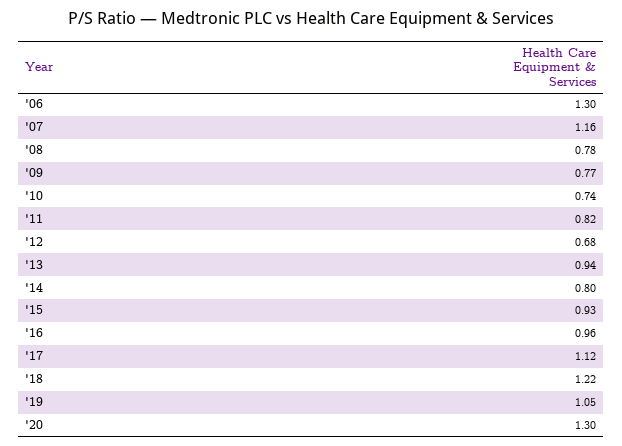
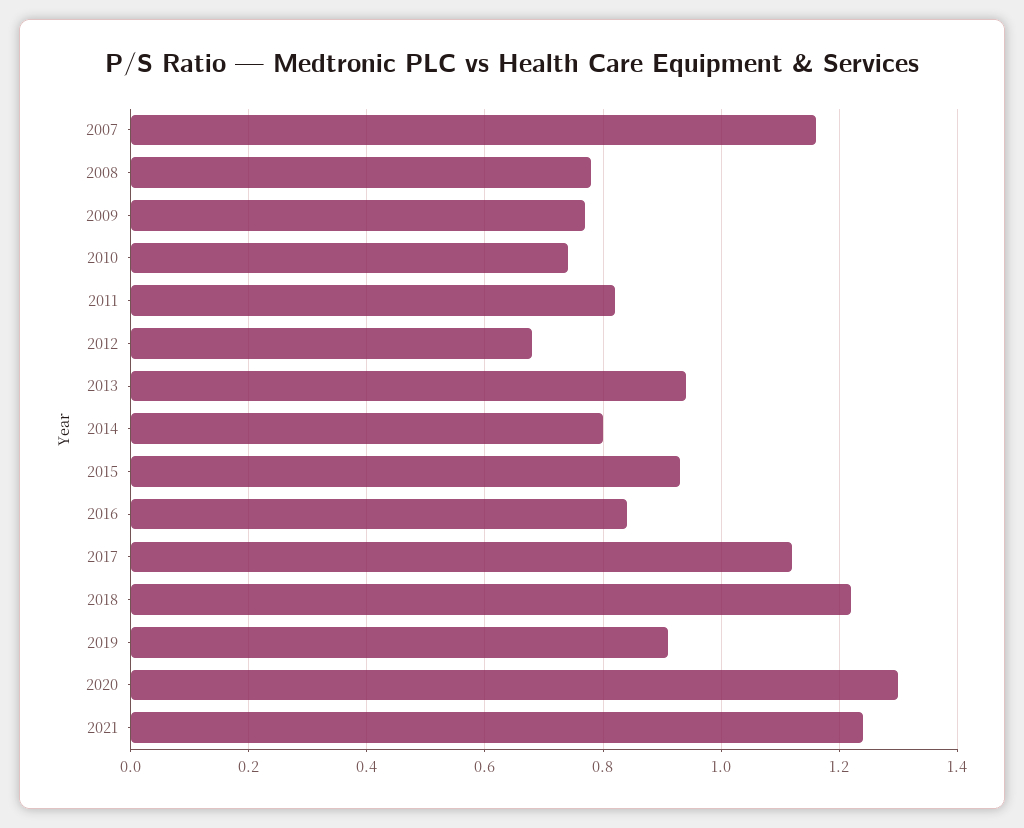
'06: 1.3 -> none
'16: 0.96 -> 0.85
'19: 1.05 -> 0.9
2021: none -> 1.25

